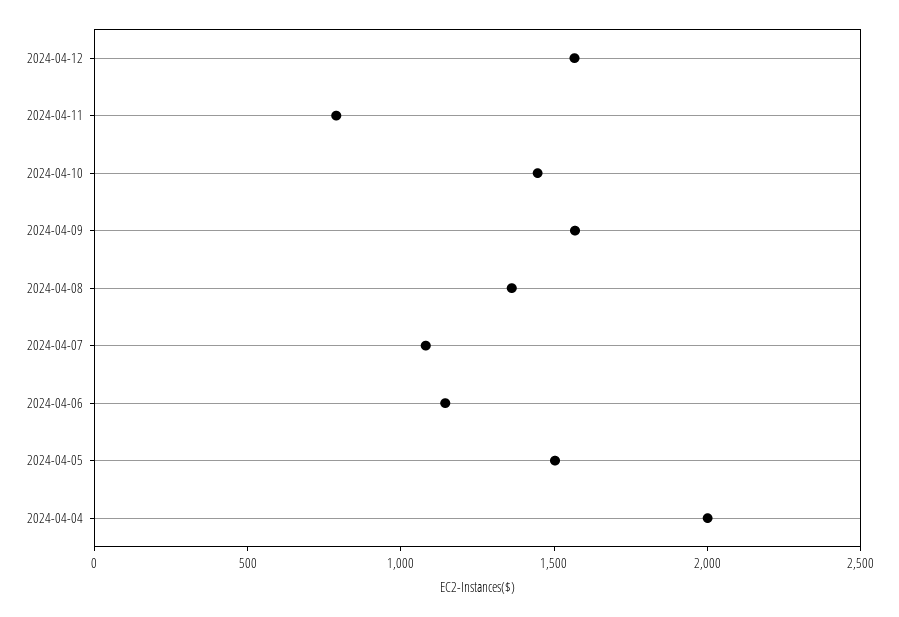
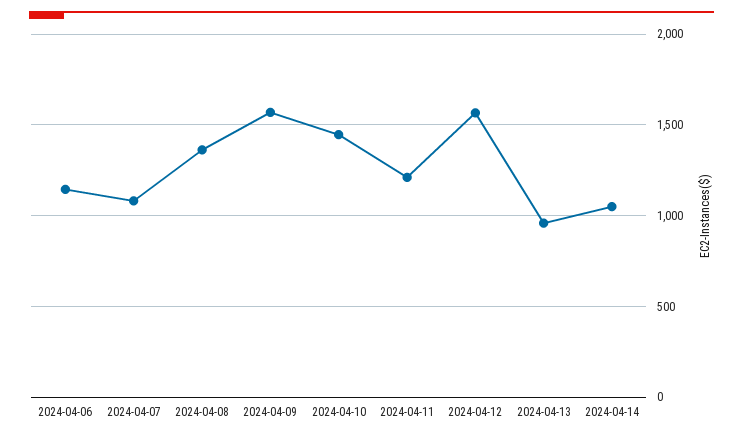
2024-04-11: 800 -> 1200
2024-04-05: 1500 -> none
2024-04-04: 2000 -> none
2024-04-13: none -> 950
2024-04-14: none -> 1050

